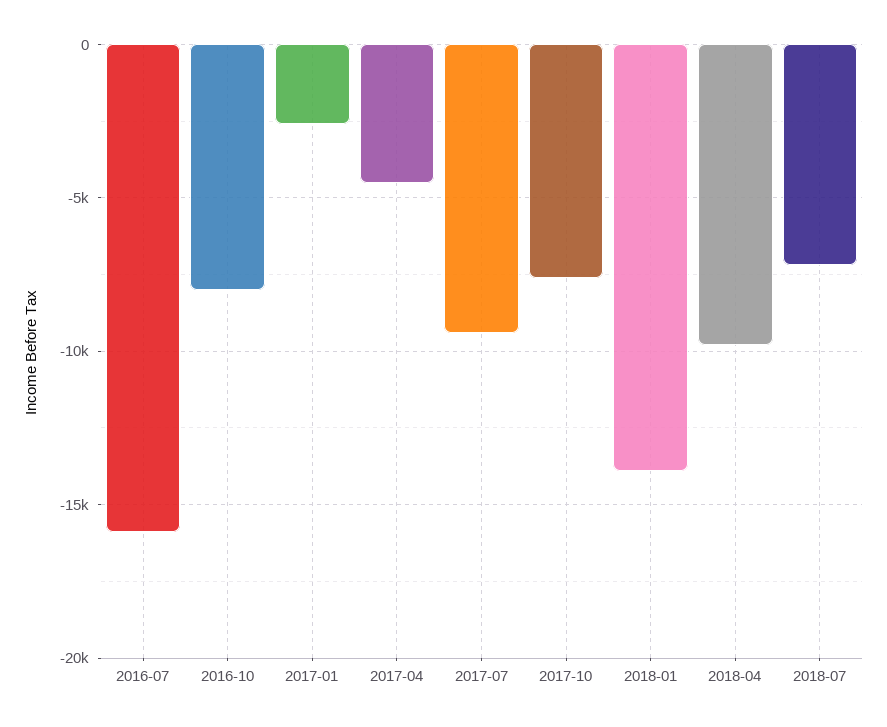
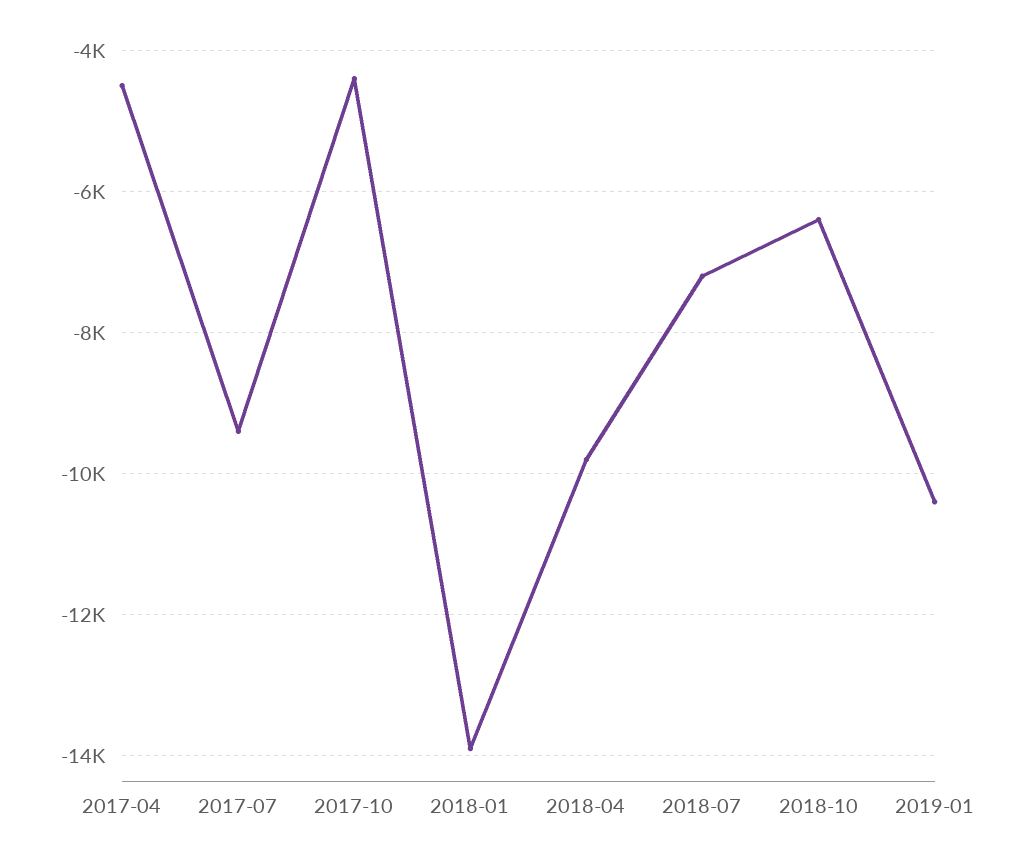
2016-07: -16000 -> none
2016-10: -8000 -> none
2017-01: -2500 -> none
2017-10: -7500 -> -4400
2018-10: none -> -6400
2019-01: none -> -10400

